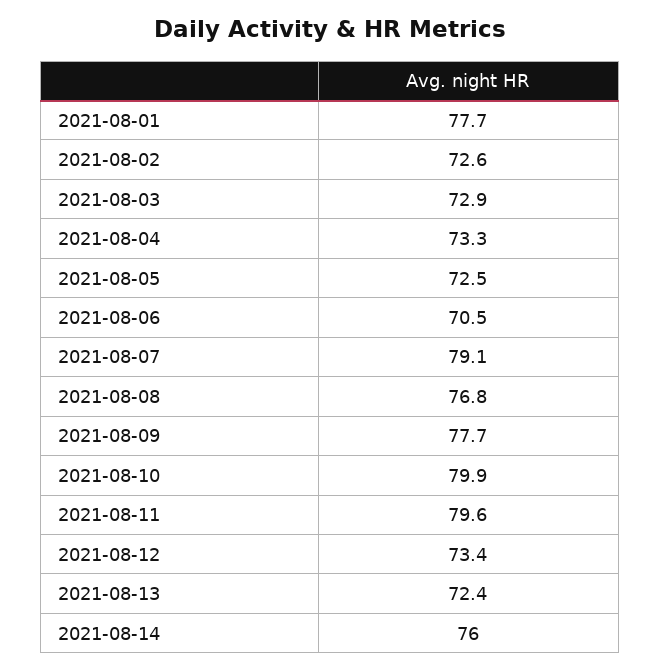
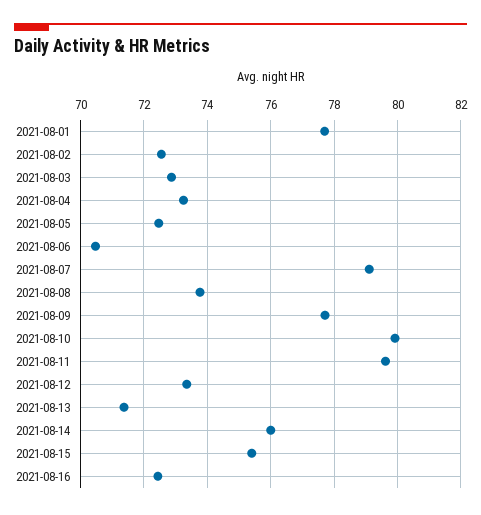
2021-08-08: 76.8 -> 73.8
2021-08-13: 72.4 -> 71.4
2021-08-15: none -> 75.4
2021-08-16: none -> 72.4

